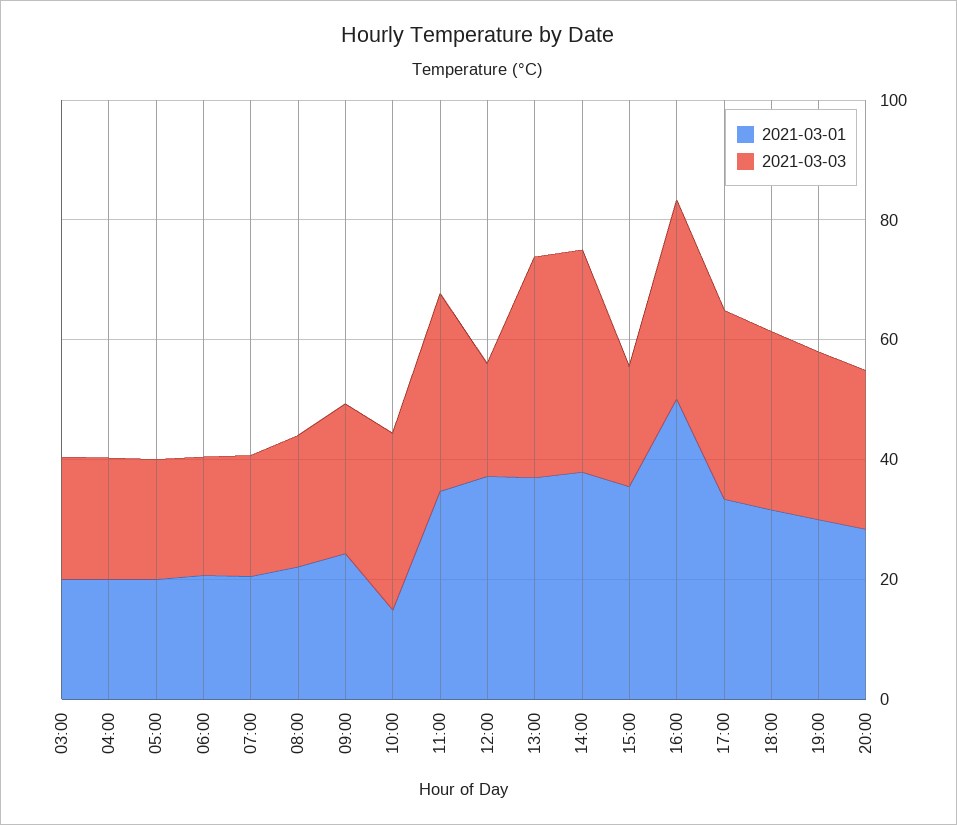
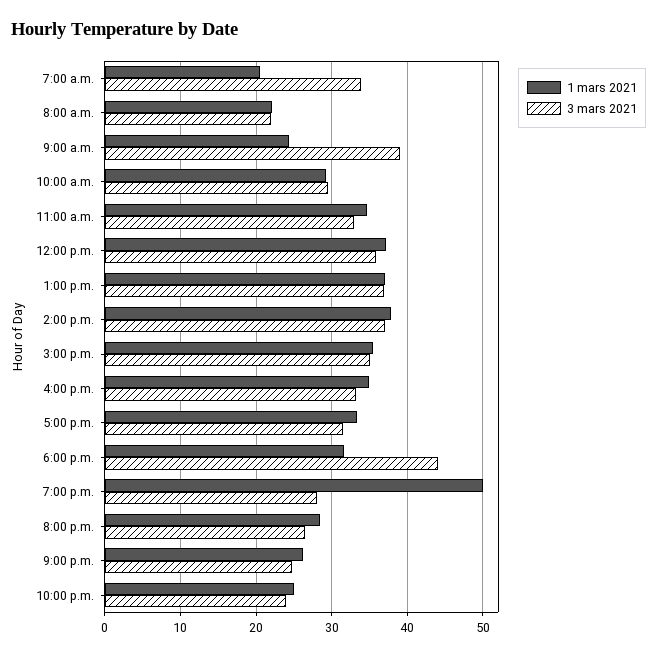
2021-03-01, 03:00: 20 -> none
2021-03-03, 03:00: 20 -> none
2021-03-01, 04:00: 20 -> none
2021-03-03, 04:00: 20 -> none
2021-03-01, 05:00: 20 -> none
2021-03-03, 05:00: 20 -> none
2021-03-01, 06:00: 20 -> none
2021-03-03, 06:00: 20 -> none
2021-03-03, 07:00: 20 -> 34
2021-03-03, 09:00: 25 -> 39
2021-03-01, 10:00: 15 -> 29
2021-03-03, 12:00: 20 -> 36
2021-03-03, 15:00: 20 -> 35
2021-03-01, 16:00: 50 -> 35
2021-03-03, 18:00: 30 -> 44
2021-03-01, 19:00: 30 -> 50
2021-03-01, 9:00 p.m.: none -> 26
2021-03-03, 9:00 p.m.: none -> 25
2021-03-01, 10:00 p.m.: none -> 25
2021-03-03, 10:00 p.m.: none -> 24

